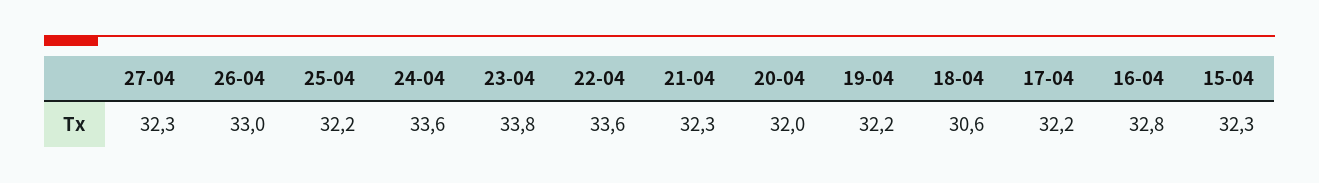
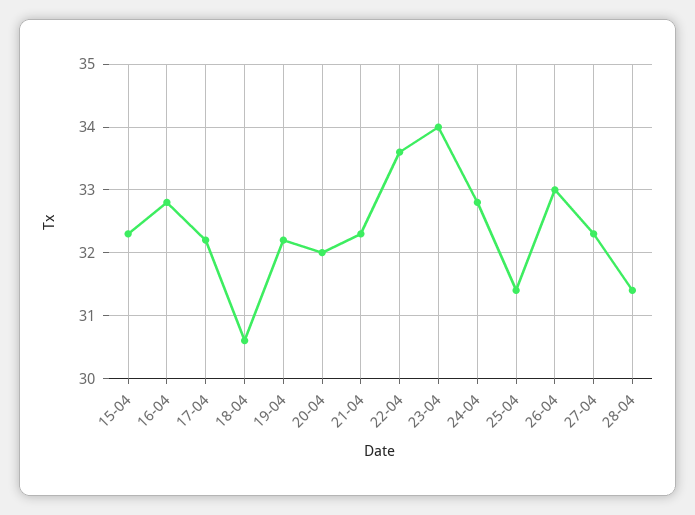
25-04: 32.2 -> 31.4
24-04: 33.6 -> 32.8
23-04: 33.8 -> 34
28-04: none -> 31.4

